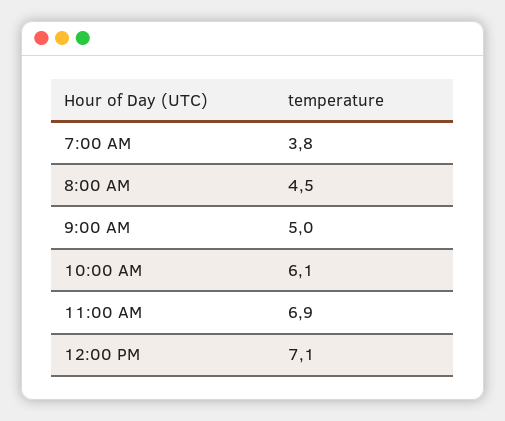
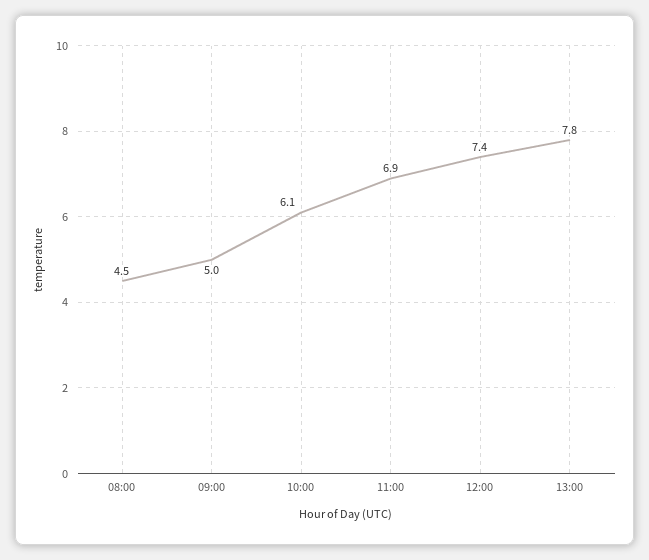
7:00 AM: 3.8 -> none
12:00 PM: 7.1 -> 7.4
13:00: none -> 7.8

